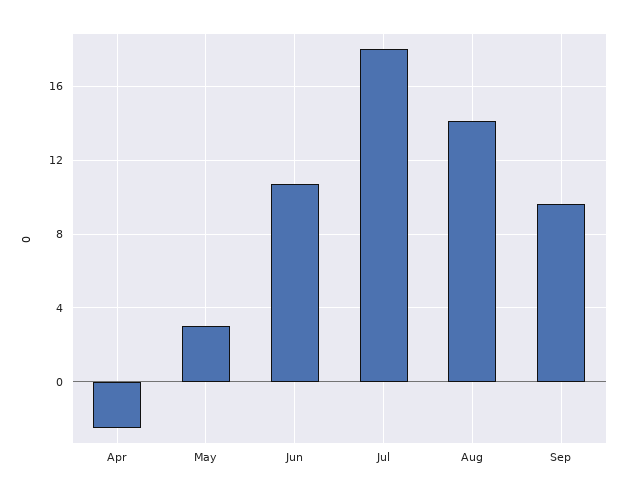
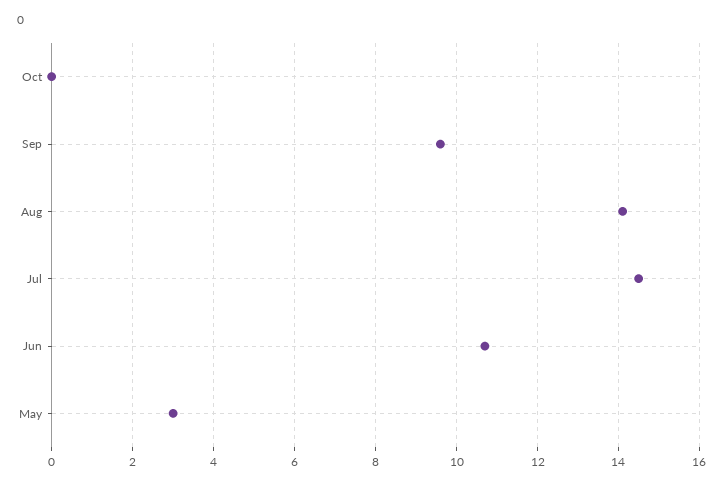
Apr: -2.5 -> none
Jul: 18 -> 14.5
Oct: none -> 0

